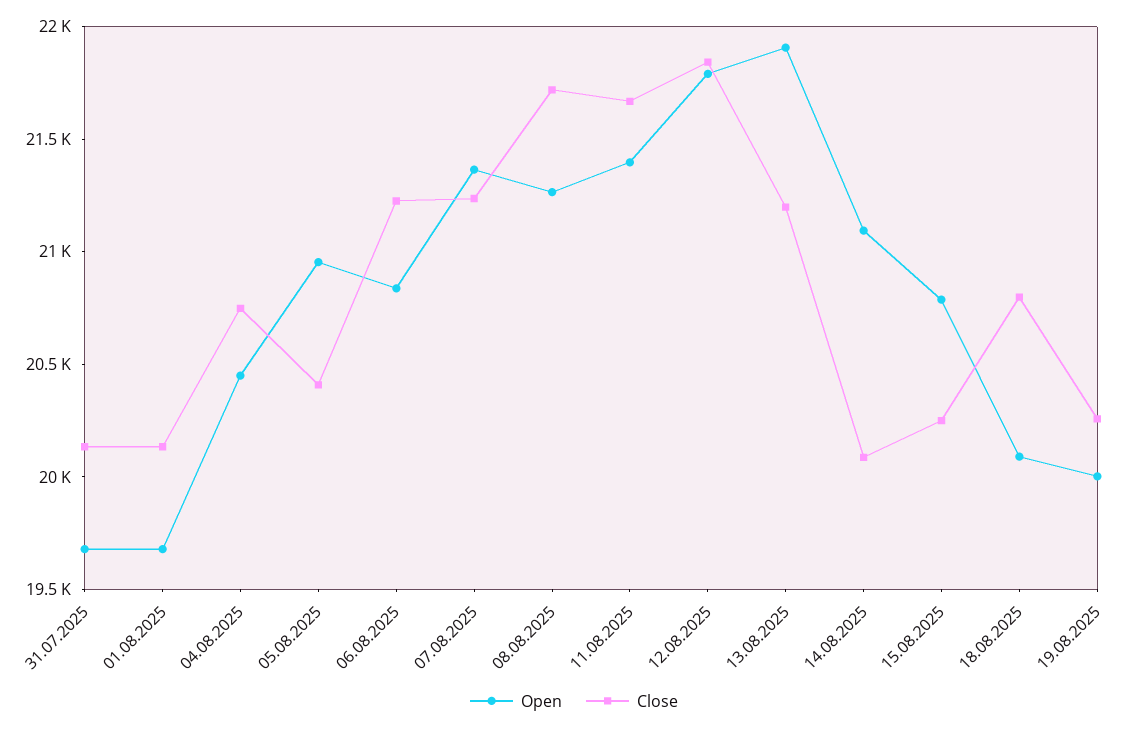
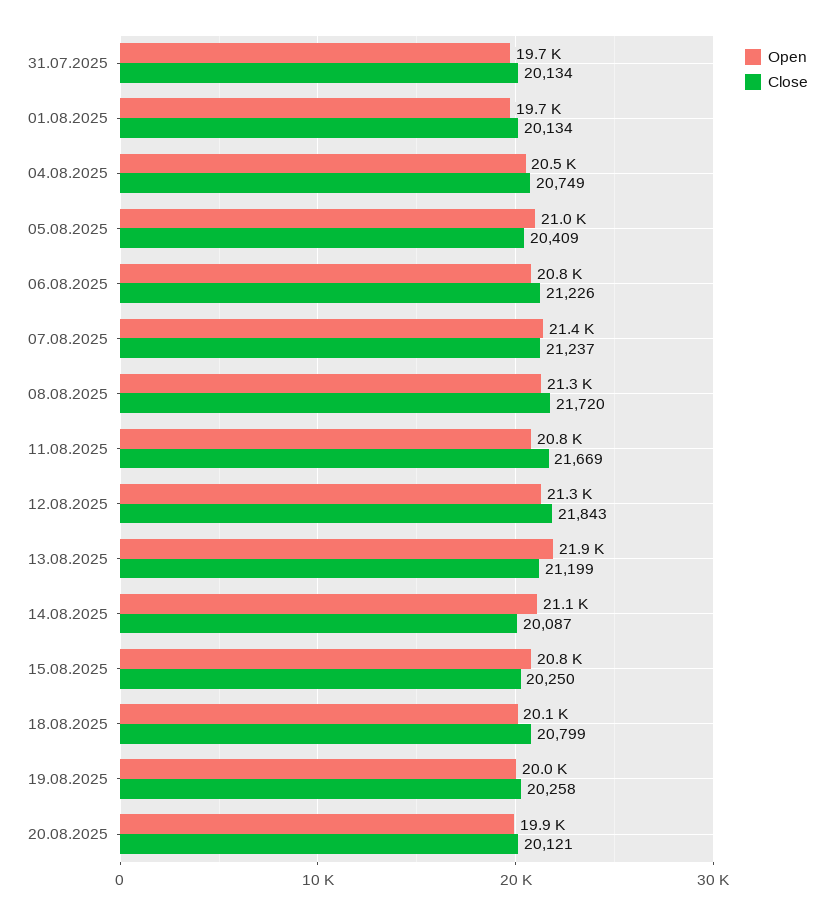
Open, 11.08.2025: 21400 -> 20800
Open, 12.08.2025: 21800 -> 21300
Open, 20.08.2025: none -> 19900
Close, 20.08.2025: none -> 20121

